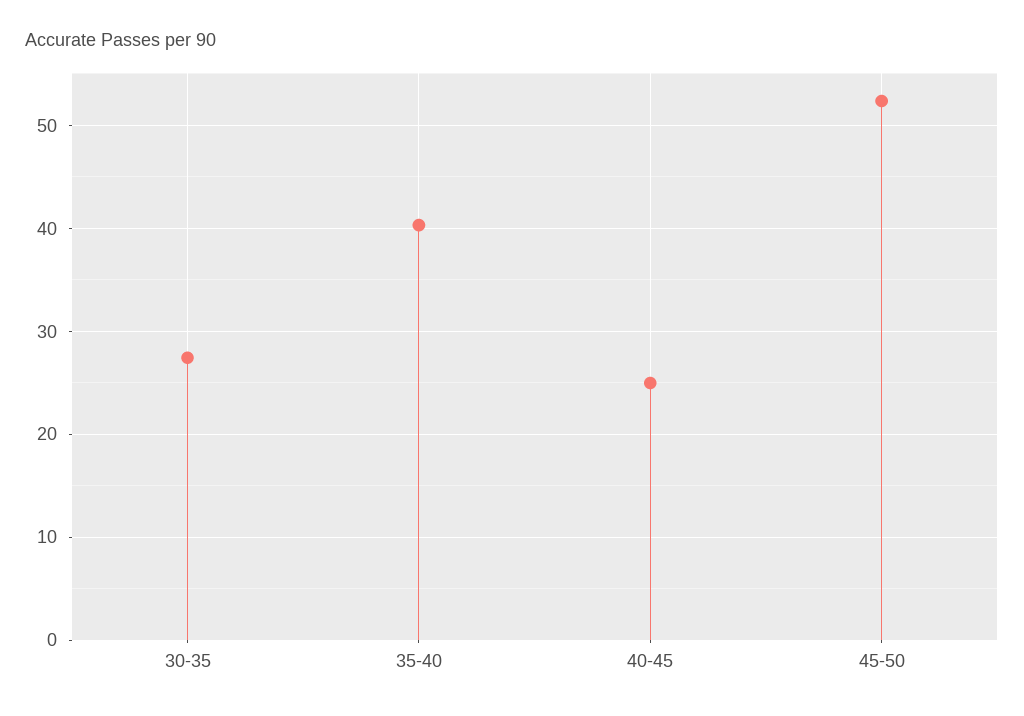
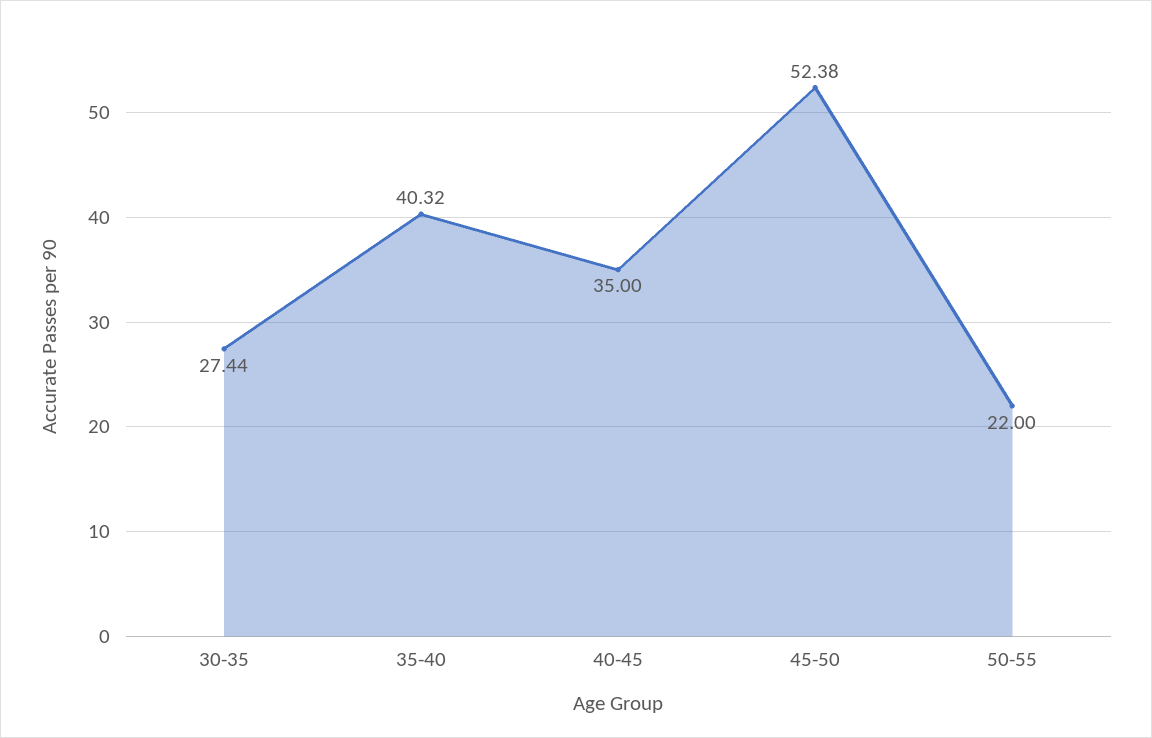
40-45: 25 -> 35
50-55: none -> 22

